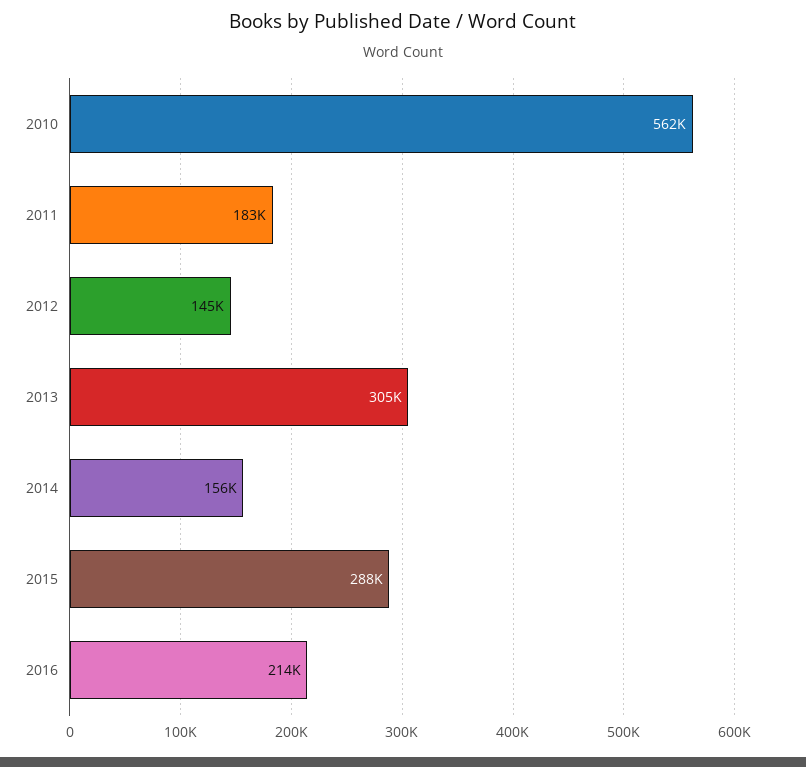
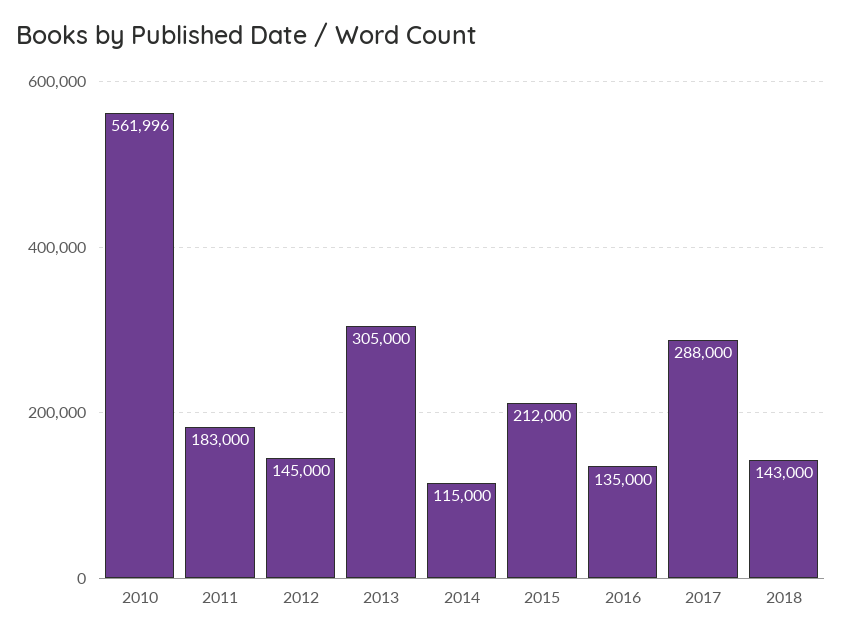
2014: 156000 -> 115000
2015: 288000 -> 212000
2016: 214000 -> 135000
2017: none -> 288000
2018: none -> 143000

